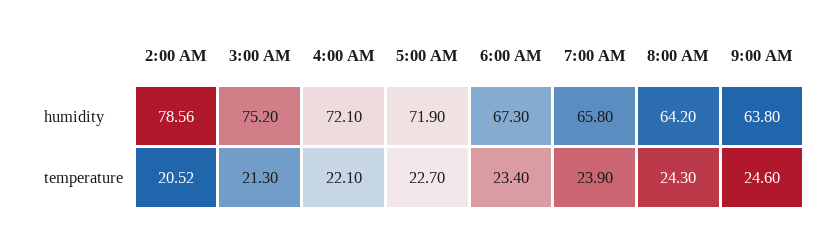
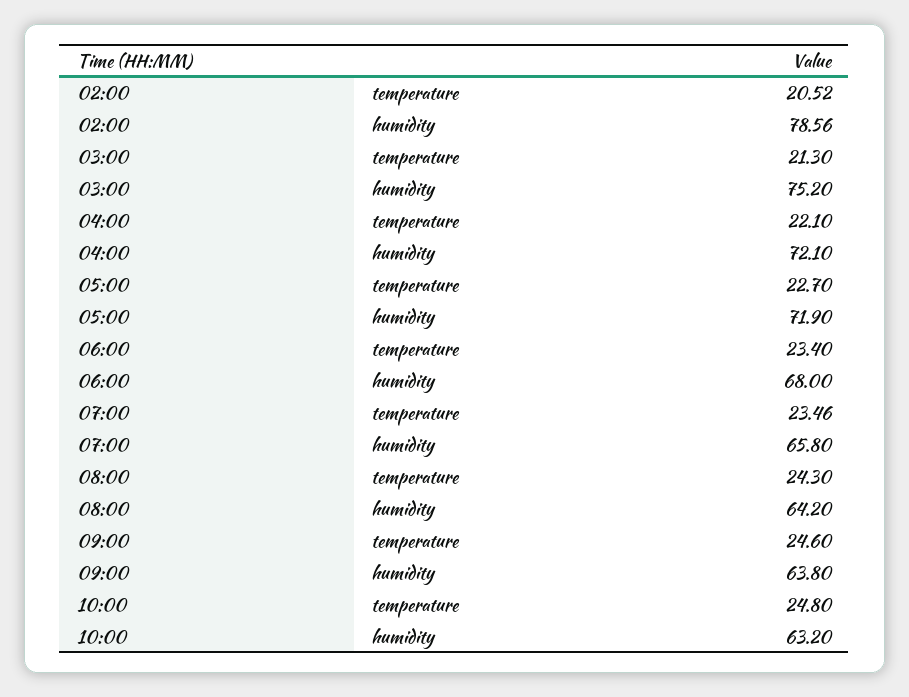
6:00 AM, humidity: 67.3 -> 68
7:00 AM, temperature: 23.9 -> 23.46
10:00, temperature: none -> 24.8
10:00, humidity: none -> 63.2

